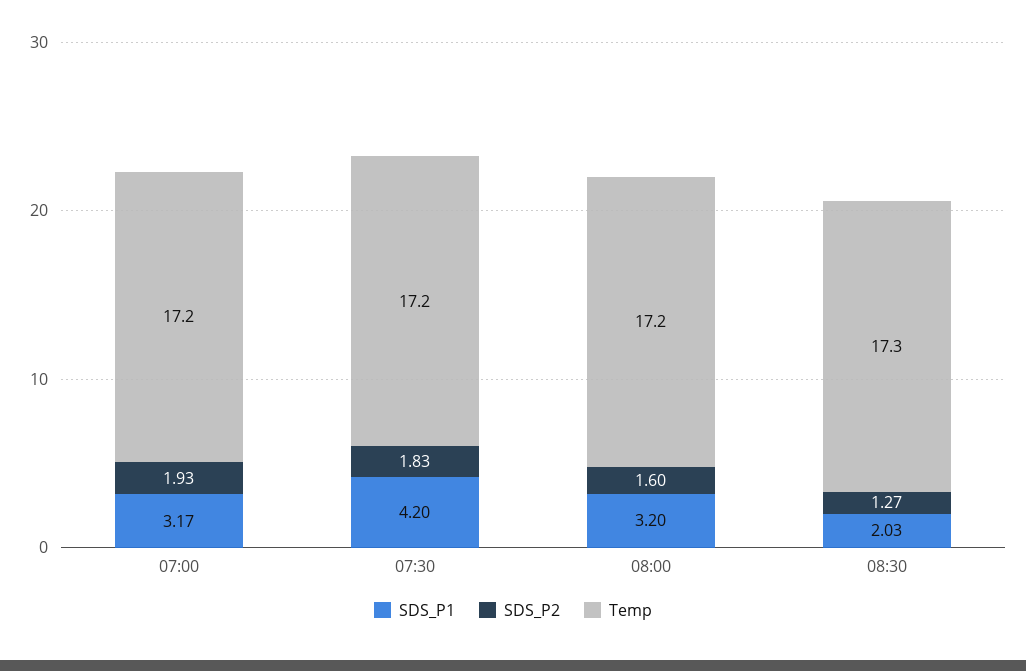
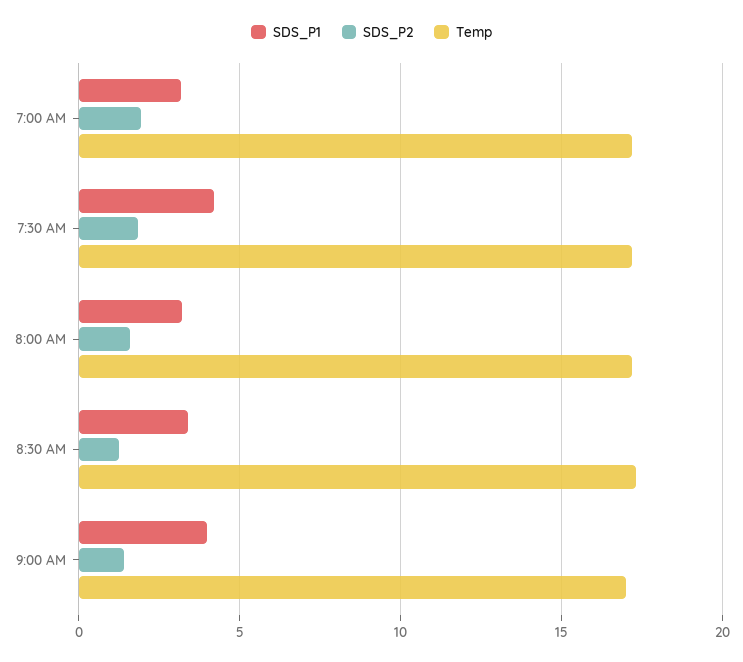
SDS_P1, 08:30: 2.03 -> 3.5
SDS_P1, 9:00 AM: none -> 4
SDS_P2, 9:00 AM: none -> 1.5
Temp, 9:00 AM: none -> 17

